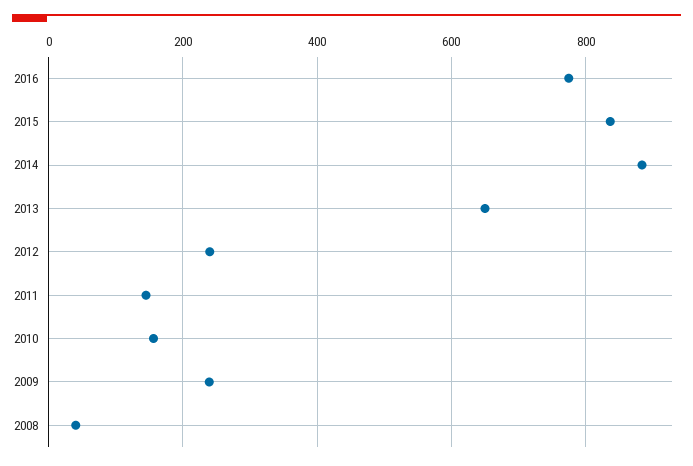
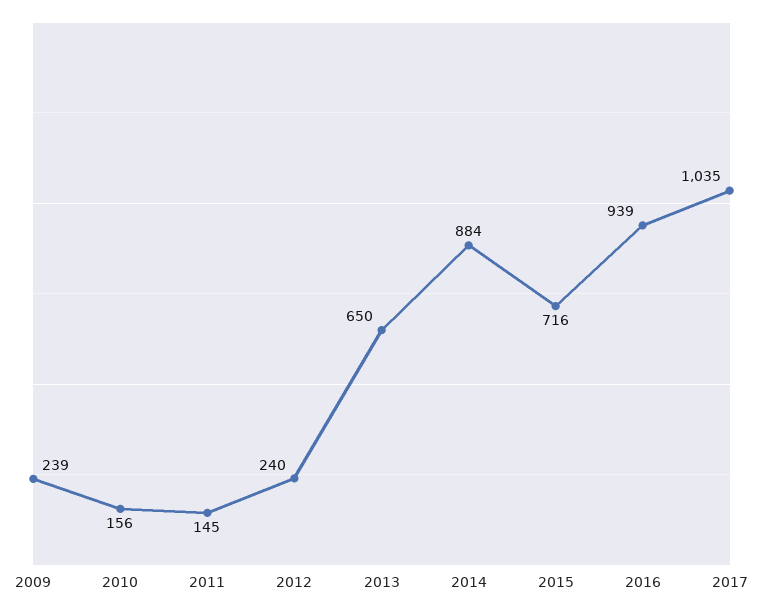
2016: 780 -> 939
2015: 840 -> 716
2008: 40 -> none
2017: none -> 1035

